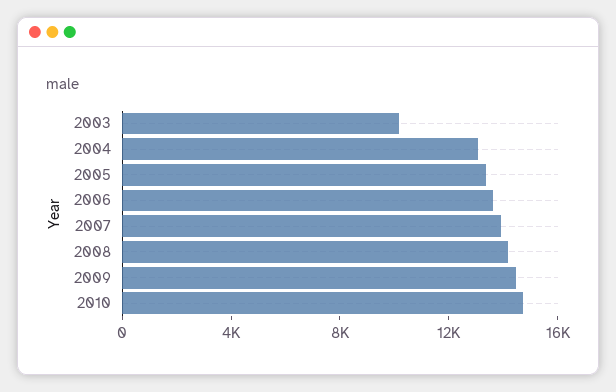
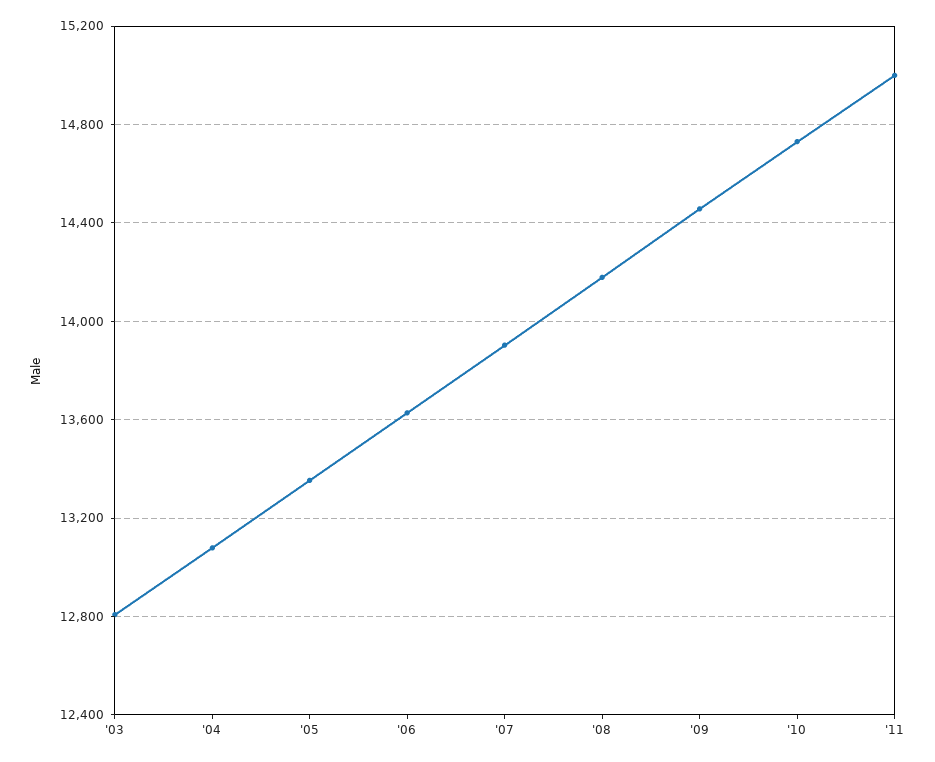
2003: 10000 -> 12800
'11: none -> 15000

